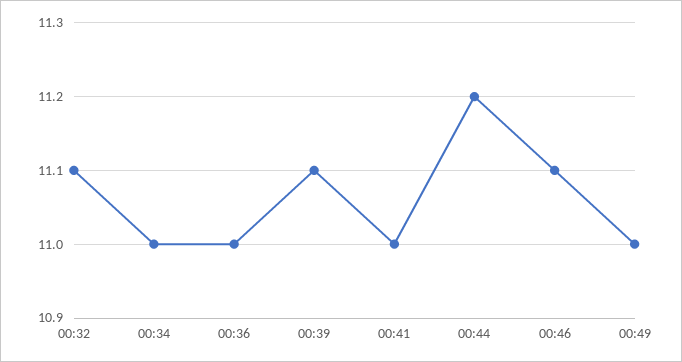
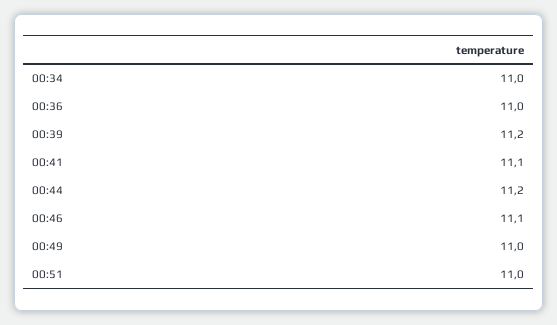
00:32: 11.1 -> none
00:39: 11.1 -> 11.2
00:41: 11 -> 11.1
00:51: none -> 11

